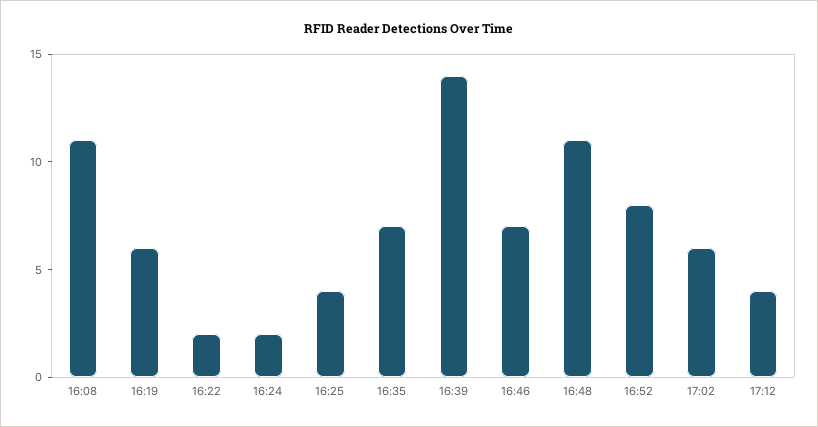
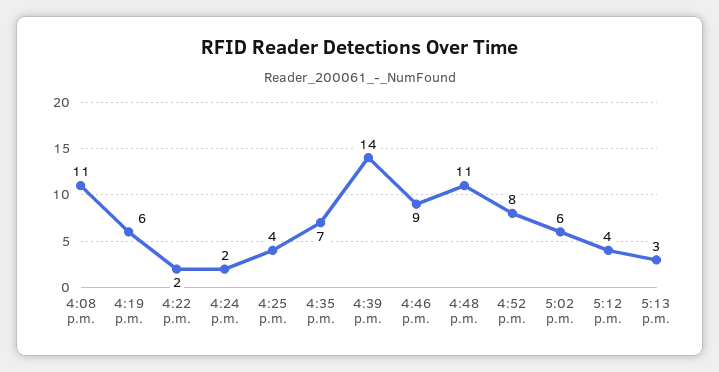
16:46: 7 -> 9
5:13 p.m.: none -> 3

